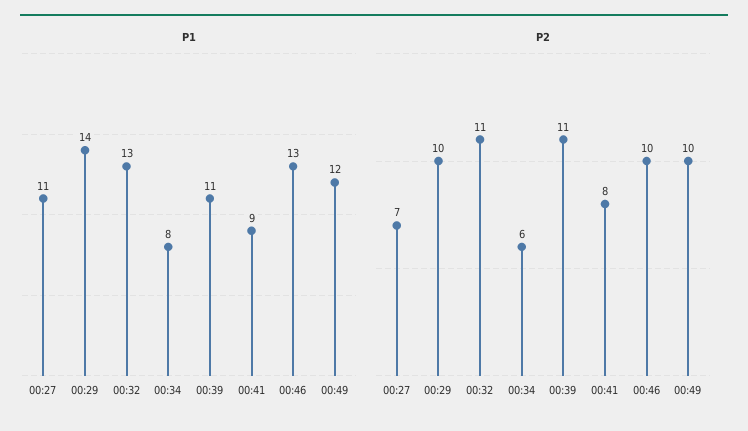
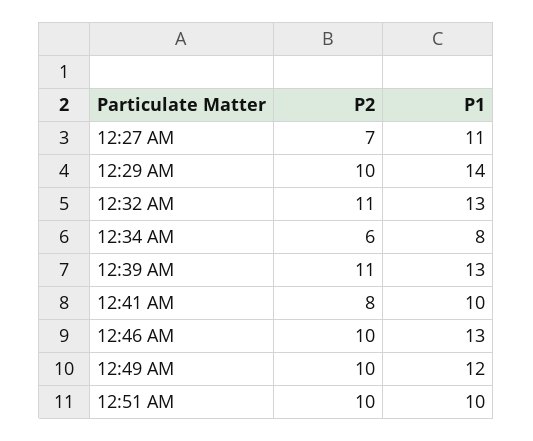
P1, 00:39: 11 -> 13
P1, 00:41: 9 -> 10
P2, 12:51 AM: none -> 10
P1, 12:51 AM: none -> 10

